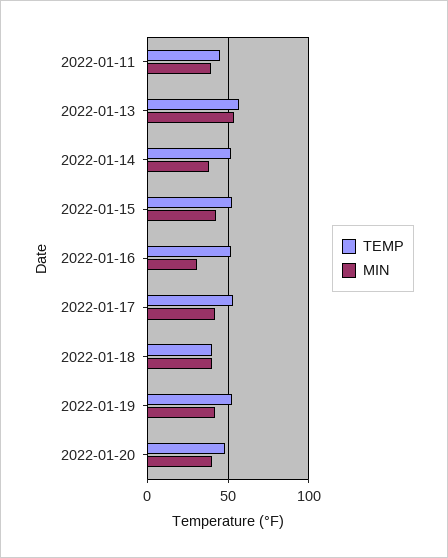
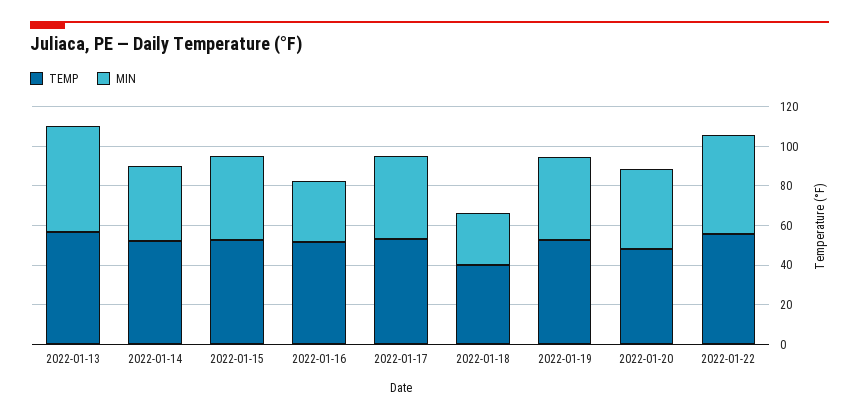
TEMP, 2022-01-11: 45 -> none
MIN, 2022-01-11: 40 -> none
MIN, 2022-01-18: 40 -> 25
TEMP, 2022-01-22: none -> 55
MIN, 2022-01-22: none -> 50

